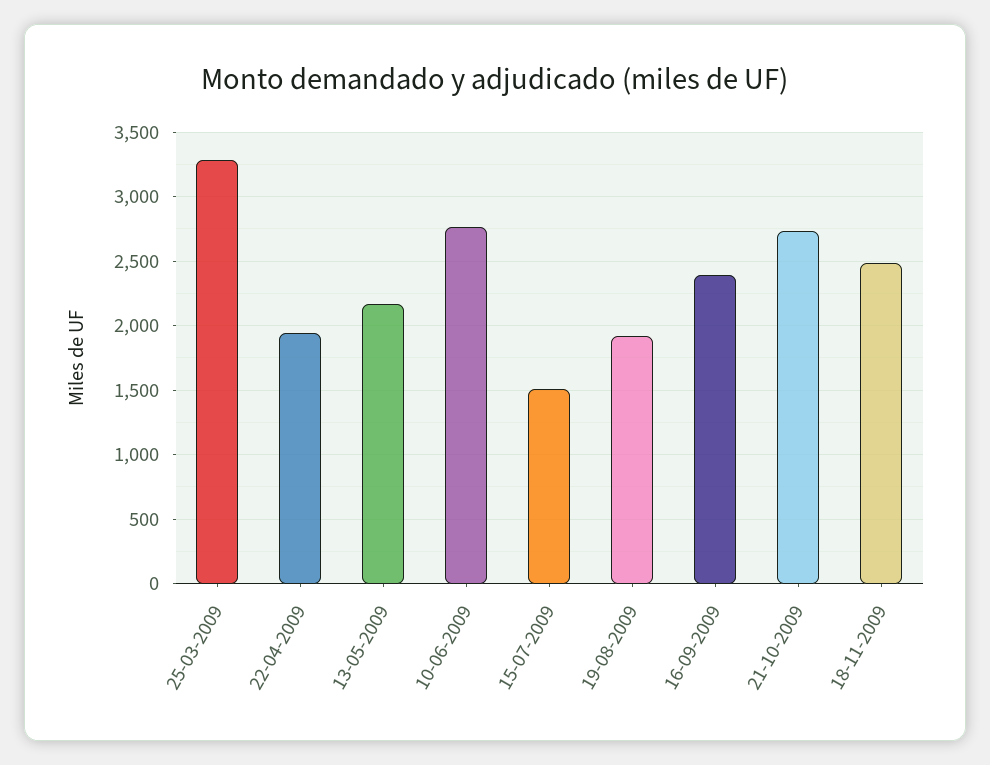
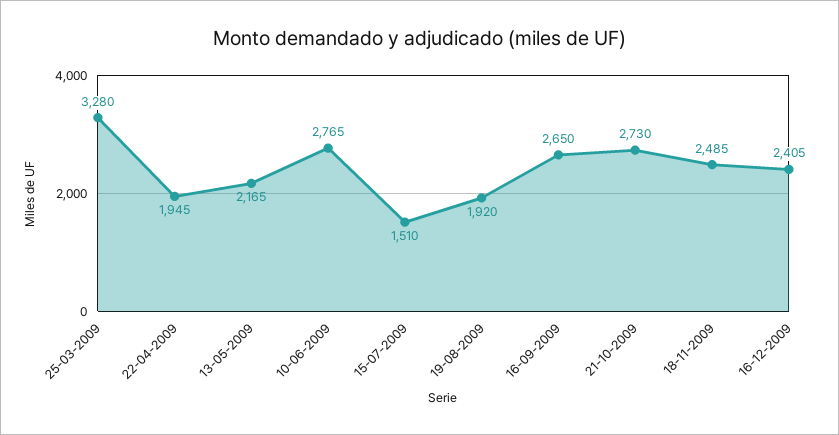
16-09-2009: 2400 -> 2650
16-12-2009: none -> 2405

